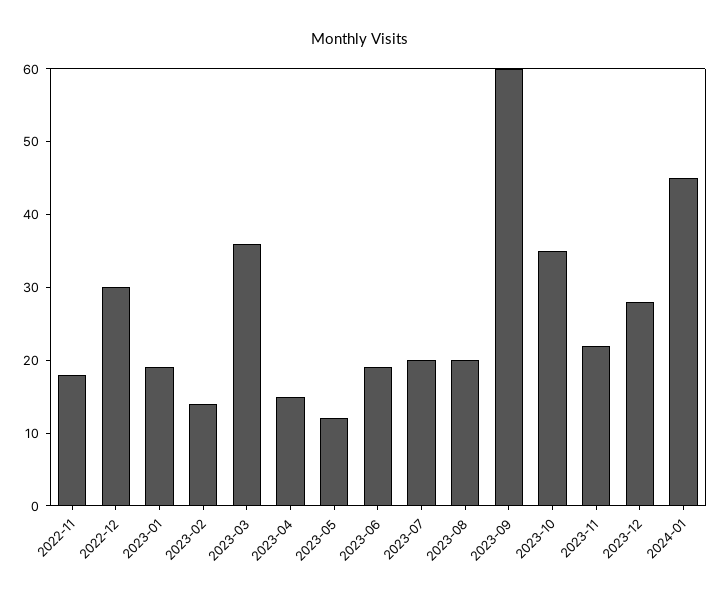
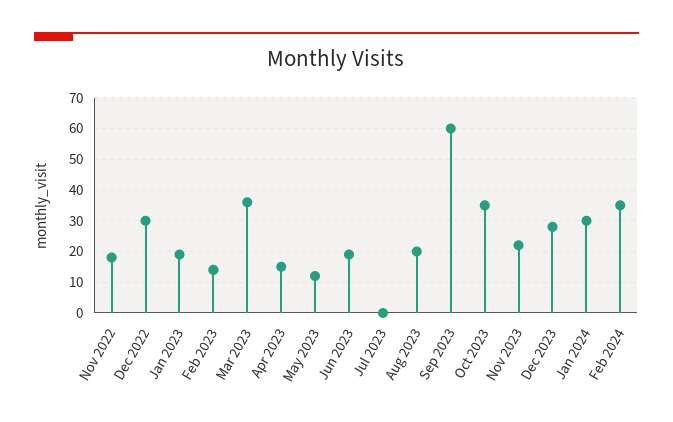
2023-07: 20 -> 0
2024-01: 45 -> 30
Feb 2024: none -> 35

